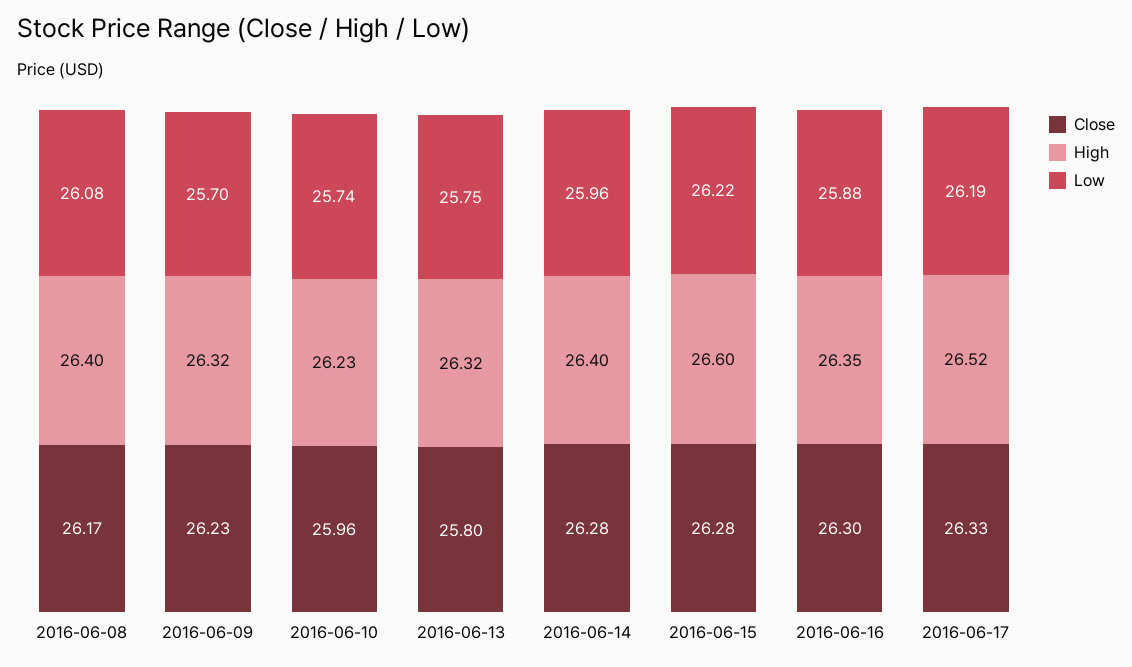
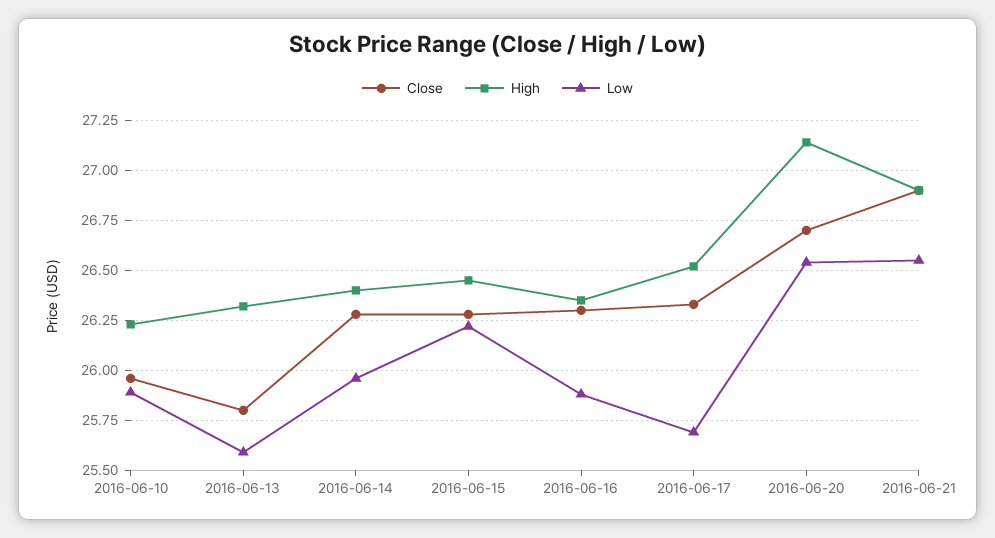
Close, 2016-06-08: 26.17 -> none
High, 2016-06-08: 26.4 -> none
Low, 2016-06-08: 26.08 -> none
Close, 2016-06-09: 26.23 -> none
High, 2016-06-09: 26.32 -> none
Low, 2016-06-09: 25.7 -> none
Low, 2016-06-10: 25.74 -> 25.9
Low, 2016-06-13: 25.75 -> 25.6
High, 2016-06-15: 26.6 -> 26.45
Low, 2016-06-17: 26.19 -> 25.7
Close, 2016-06-20: none -> 26.7
High, 2016-06-20: none -> 27.15
Low, 2016-06-20: none -> 26.55
Close, 2016-06-21: none -> 26.9
High, 2016-06-21: none -> 26.9
Low, 2016-06-21: none -> 26.55

